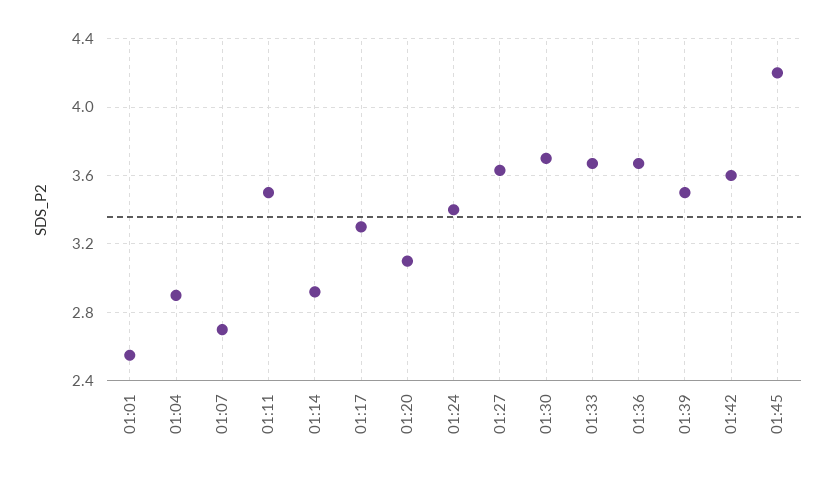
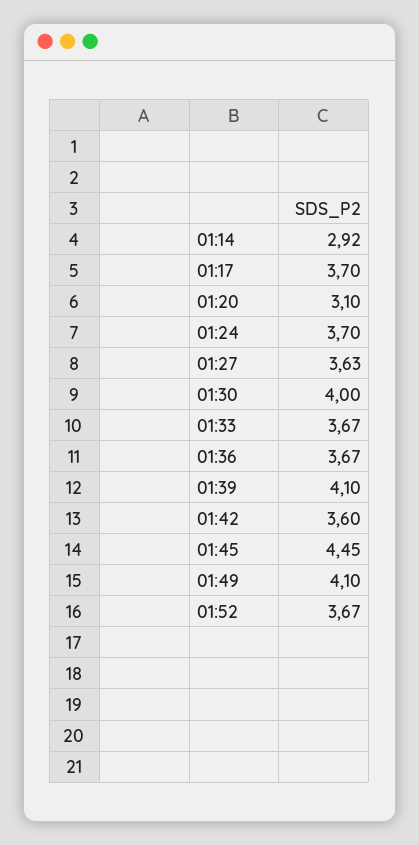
01:01: 2.55 -> none
01:04: 2.9 -> none
01:07: 2.7 -> none
01:11: 3.5 -> none
01:17: 3.3 -> 3.7
01:24: 3.4 -> 3.7
01:30: 3.7 -> 4
01:39: 3.5 -> 4.1
01:45: 4.2 -> 4.45
01:49: none -> 4.1
01:52: none -> 3.67

